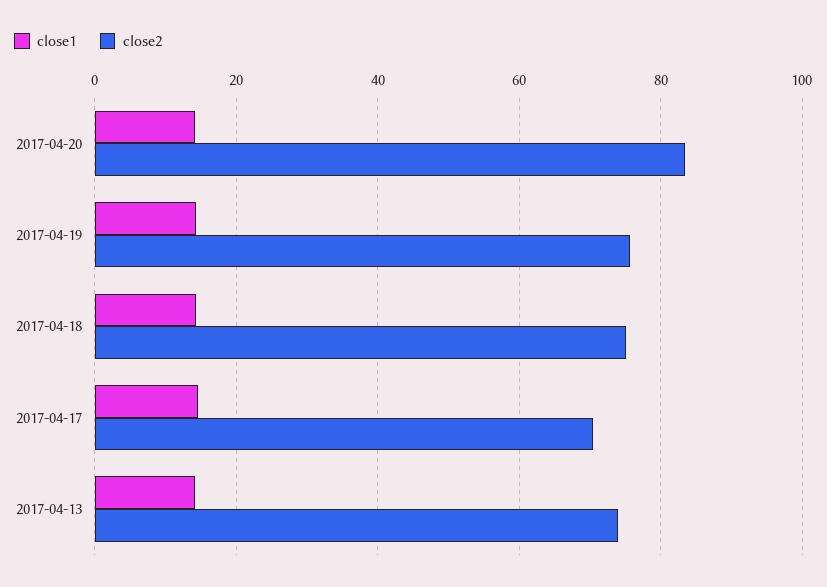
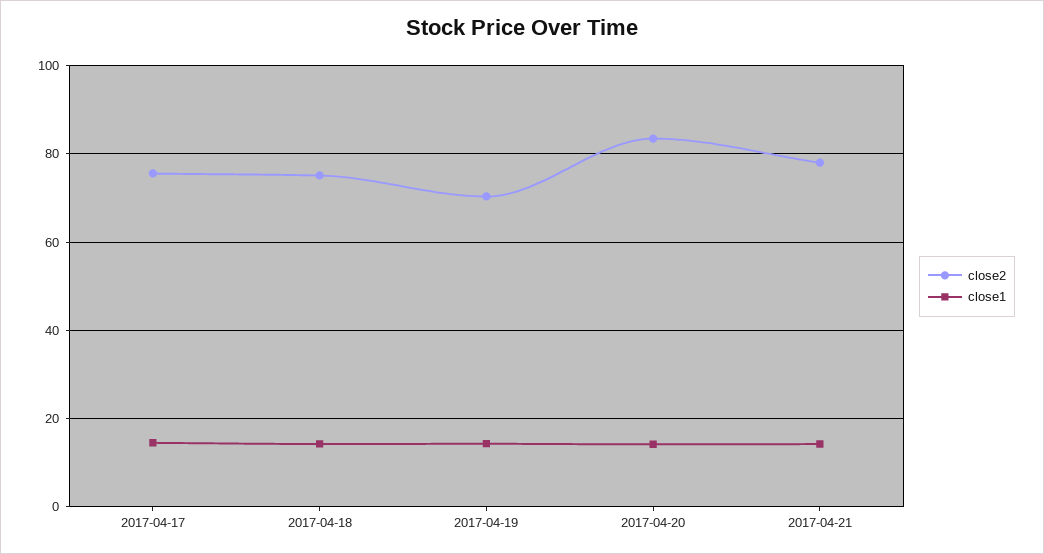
close2, 2017-04-19: 76 -> 70
close2, 2017-04-17: 70 -> 76
close1, 2017-04-13: 14 -> none
close2, 2017-04-13: 74 -> none
close2, 2017-04-21: none -> 78
close1, 2017-04-21: none -> 14

